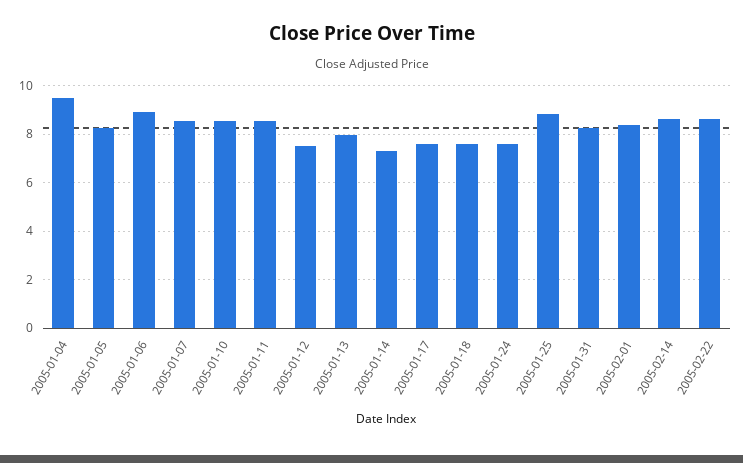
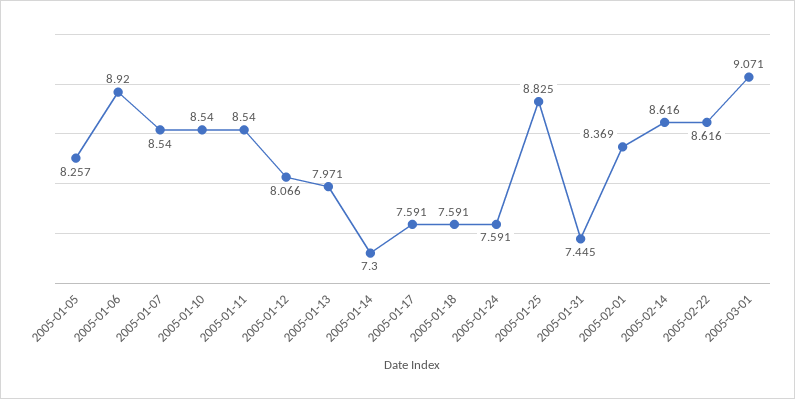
2005-01-04: 9.5 -> none
2005-01-12: 7.5 -> 8.066
2005-01-31: 8.25 -> 7.445
2005-03-01: none -> 9.071

